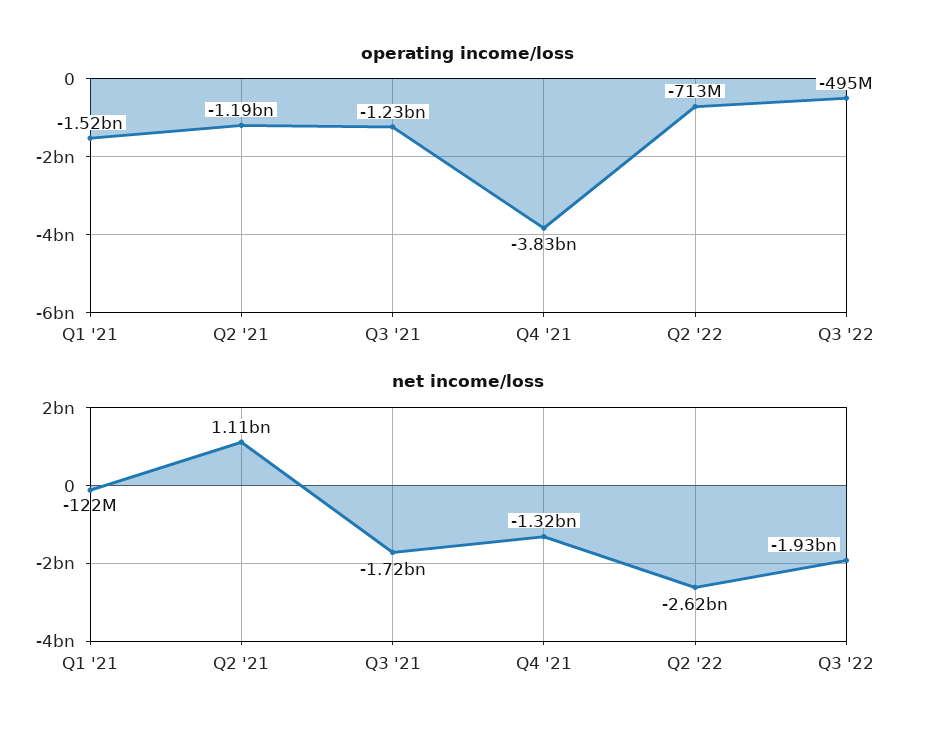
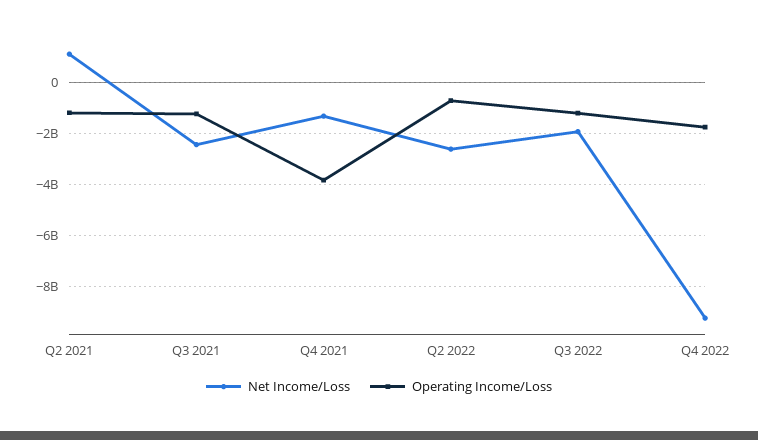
operating income/loss, Q1 '21: -1520000000 -> none
operating income/loss, Q3 '22: -495000000 -> -1250000000
net income/loss, Q1 '21: -122000000 -> none
net income/loss, Q3 '21: -1720000000 -> -2500000000
net income/loss, Q4 2022: none -> -9250000000
operating income/loss, Q4 2022: none -> -1750000000

